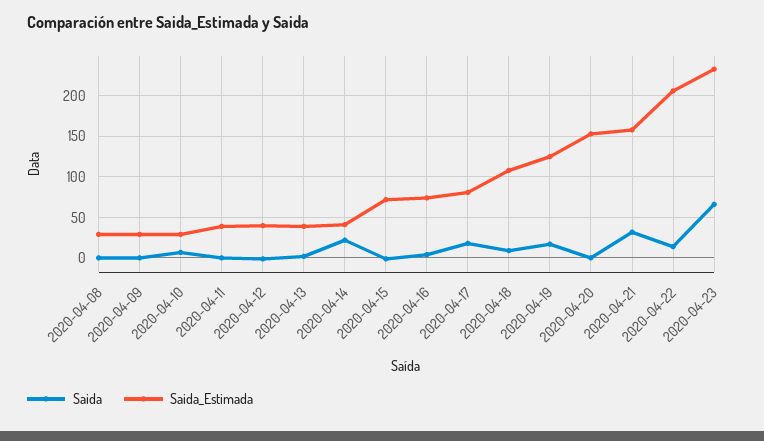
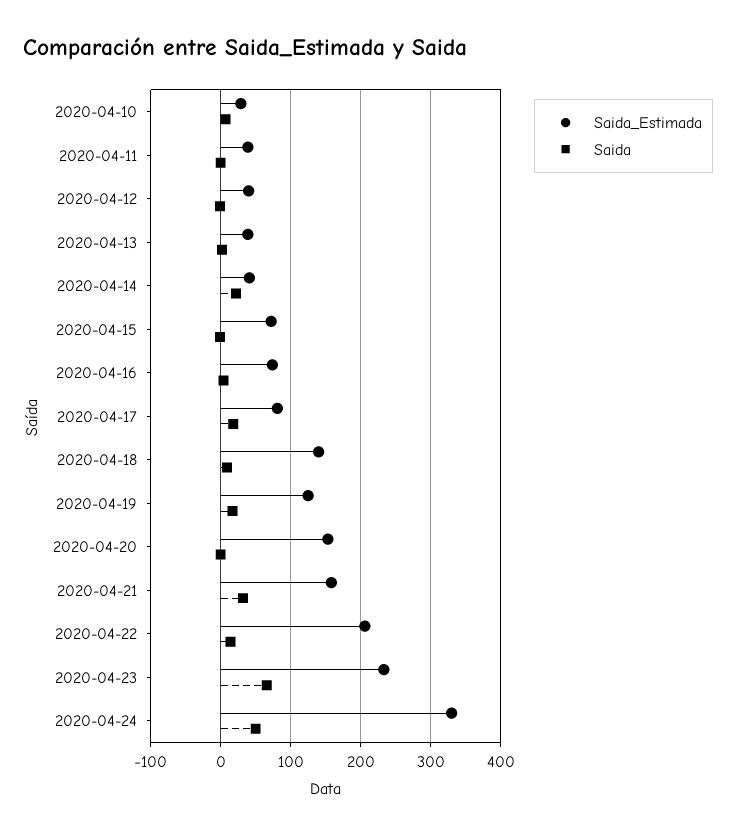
Saida, 2020-04-08: 0 -> none
Saida_Estimada, 2020-04-08: 30 -> none
Saida, 2020-04-09: 0 -> none
Saida_Estimada, 2020-04-09: 30 -> none
Saida_Estimada, 2020-04-18: 110 -> 140
Saida_Estimada, 2020-04-24: none -> 330
Saida, 2020-04-24: none -> 50

